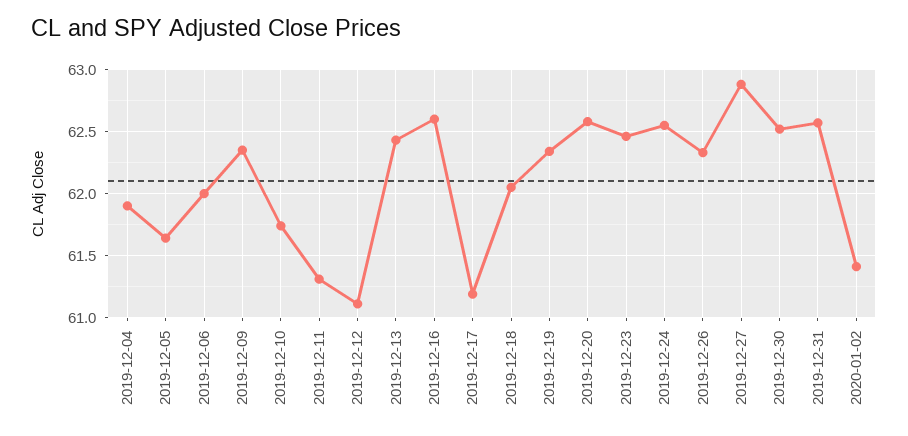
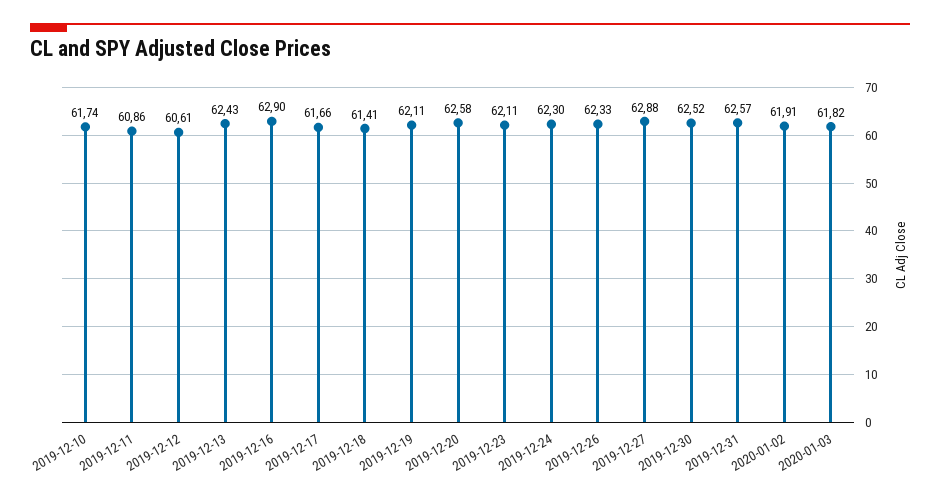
2019-12-04: 61.9 -> none
2019-12-05: 61.65 -> none
2019-12-06: 62 -> none
2019-12-09: 62.35 -> none
2019-12-11: 61.3 -> 60.86
2019-12-12: 61.1 -> 60.61
2019-12-16: 62.6 -> 62.9
2019-12-17: 61.2 -> 61.66
2019-12-18: 62.05 -> 61.41
2019-12-19: 62.35 -> 62.11
2019-12-23: 62.45 -> 62.11
2019-12-24: 62.55 -> 62.3
2020-01-02: 61.4 -> 61.91
2020-01-03: none -> 61.82

